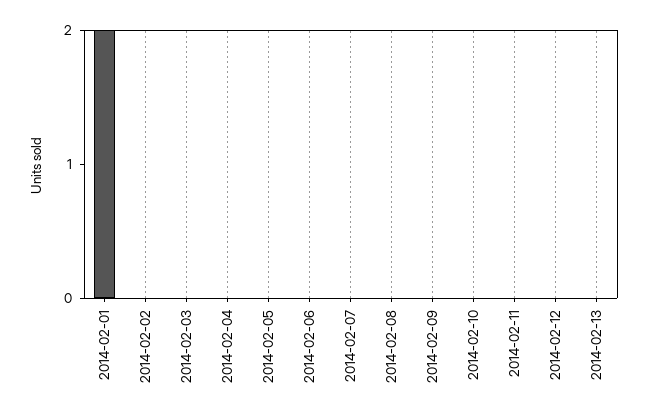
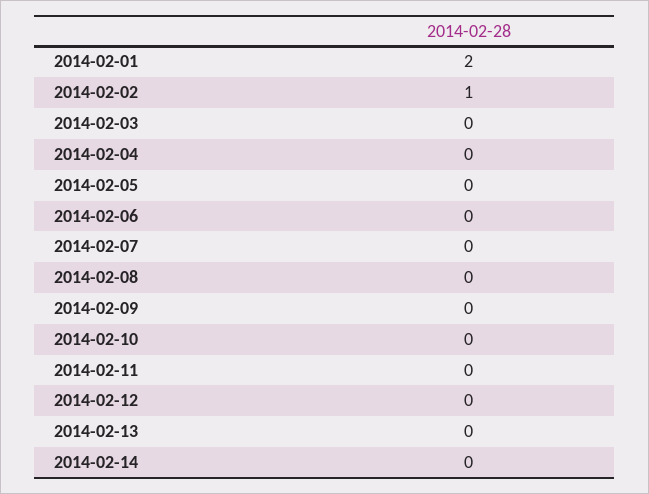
2014-02-02: 0 -> 1
2014-02-14: none -> 0

